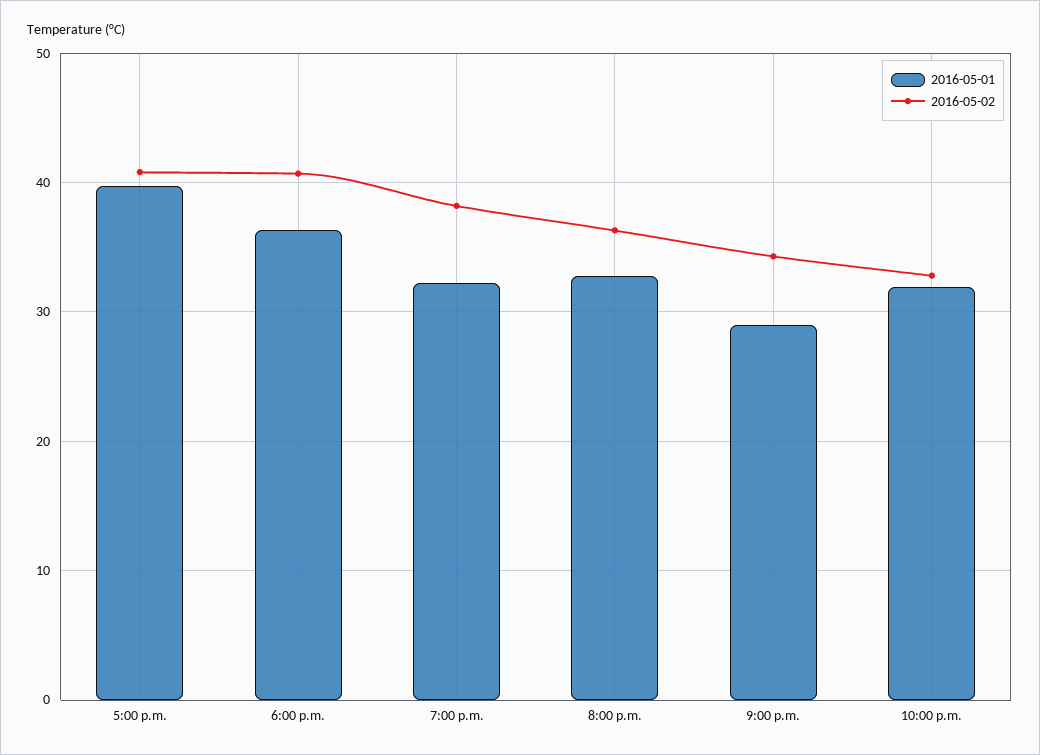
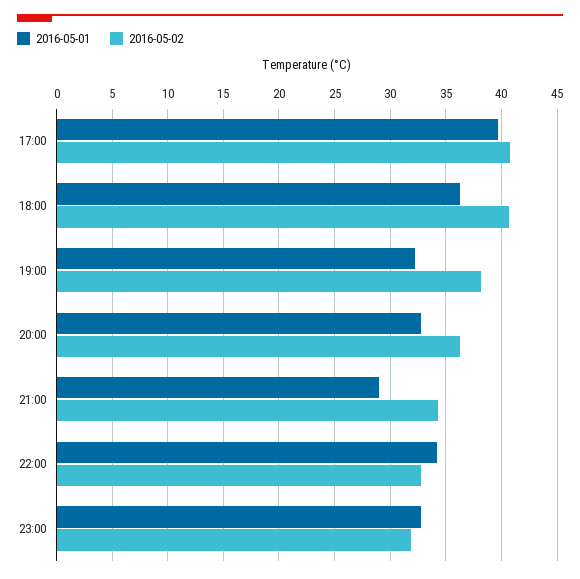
2016-05-01, 10:00 p.m.: 32 -> 34
2016-05-01, 23:00: none -> 33
2016-05-02, 23:00: none -> 32

